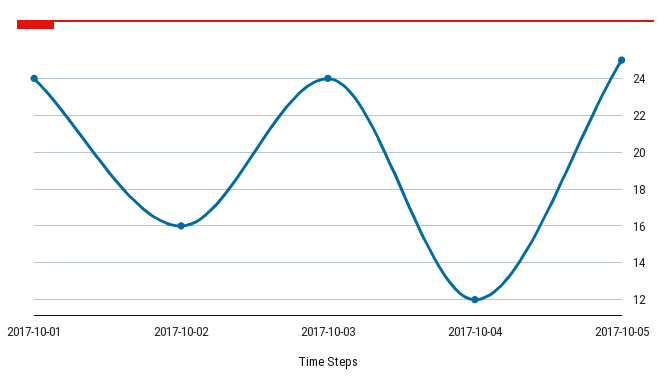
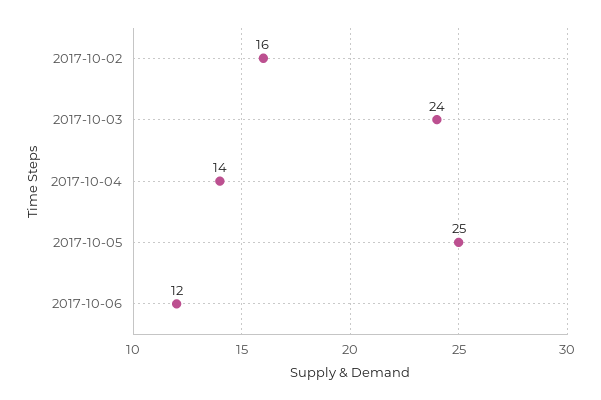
2017-10-01: 24 -> none
2017-10-04: 12 -> 14
2017-10-06: none -> 12

